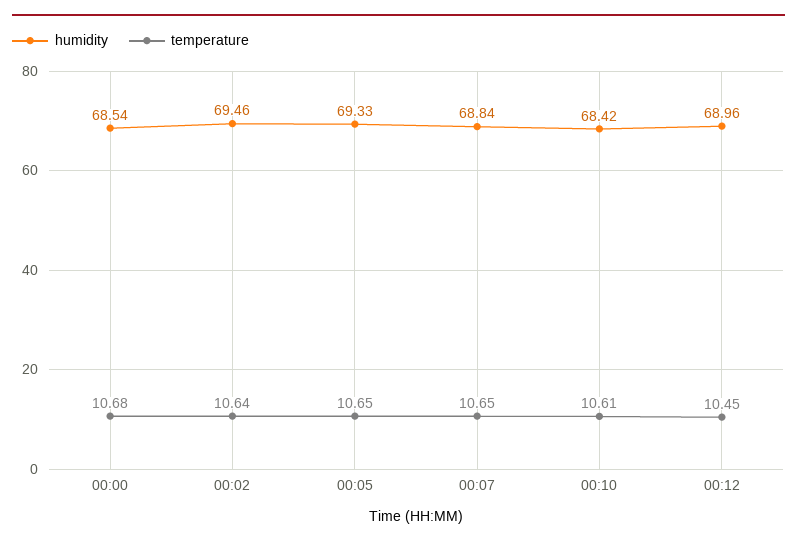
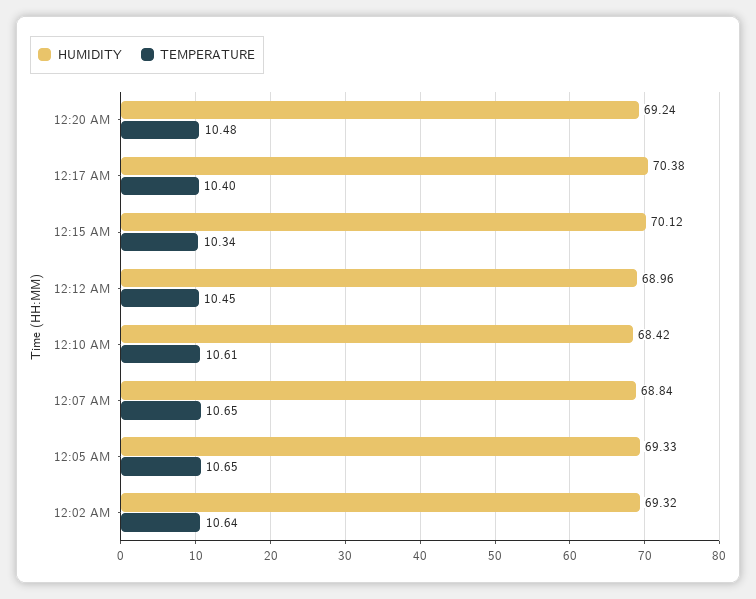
humidity, 00:00: 68.54 -> none
temperature, 00:00: 10.68 -> none
humidity, 00:02: 69.46 -> 69.32
humidity, 12:20 AM: none -> 69.24
temperature, 12:20 AM: none -> 10.48
humidity, 12:17 AM: none -> 70.38
temperature, 12:17 AM: none -> 10.4
humidity, 12:15 AM: none -> 70.12
temperature, 12:15 AM: none -> 10.34

